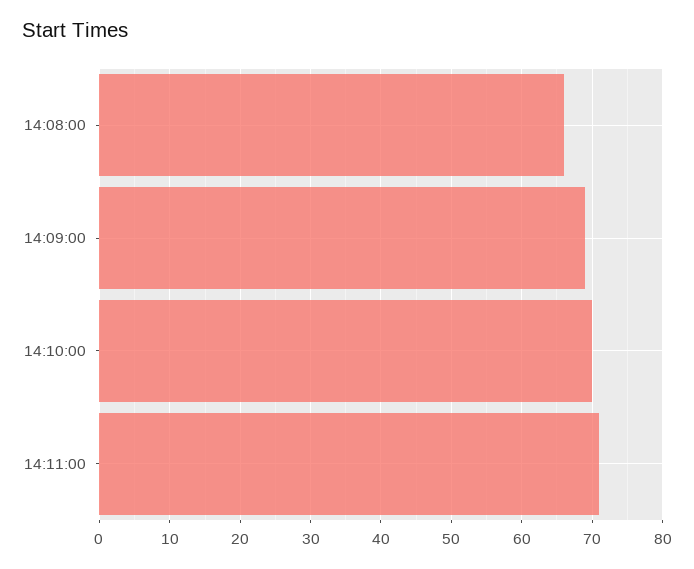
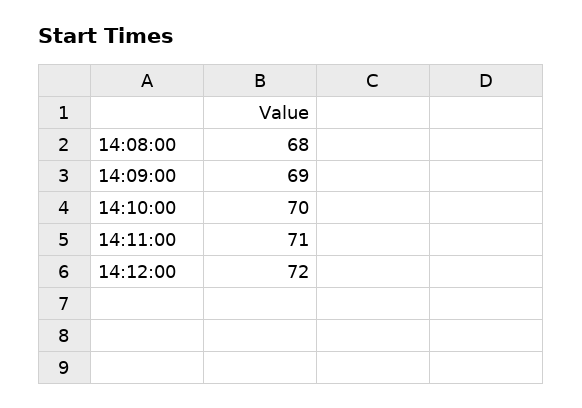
14:08:00: 66 -> 68
14:12:00: none -> 72

